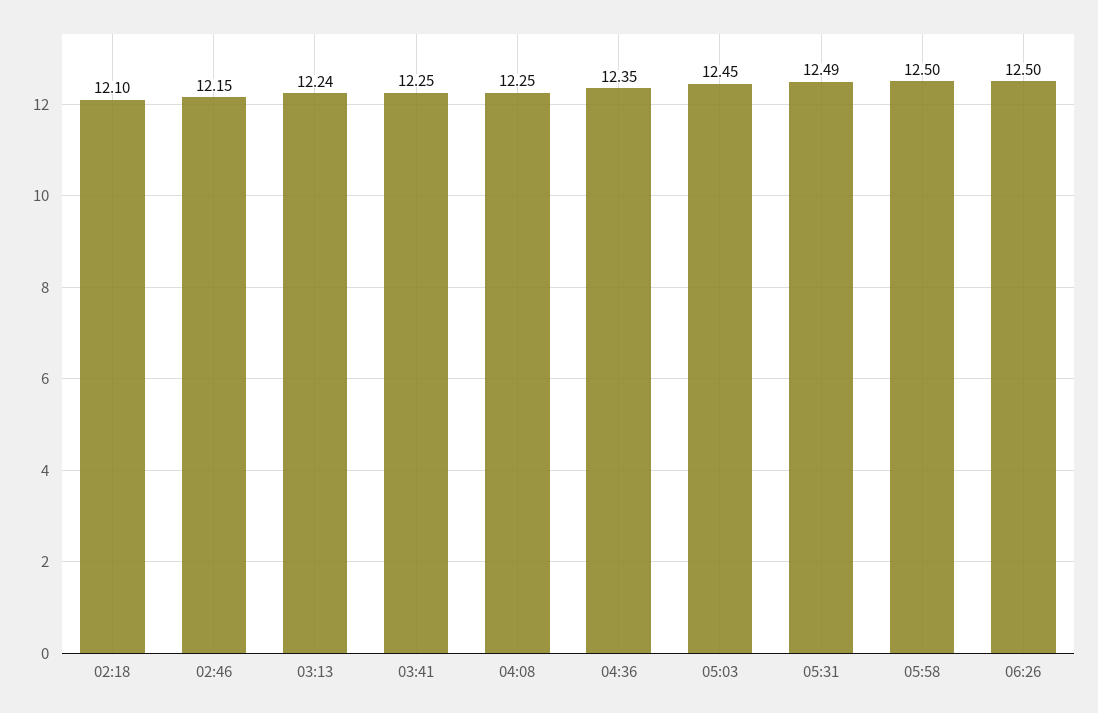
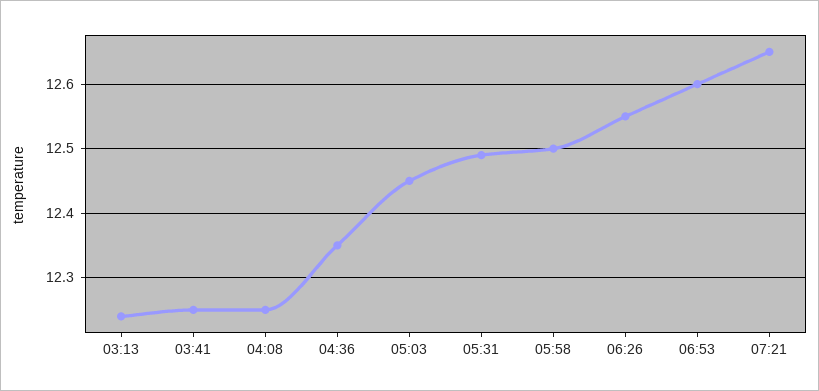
02:18: 12.1 -> none
02:46: 12.15 -> none
06:26: 12.5 -> 12.55
06:53: none -> 12.6
07:21: none -> 12.65

